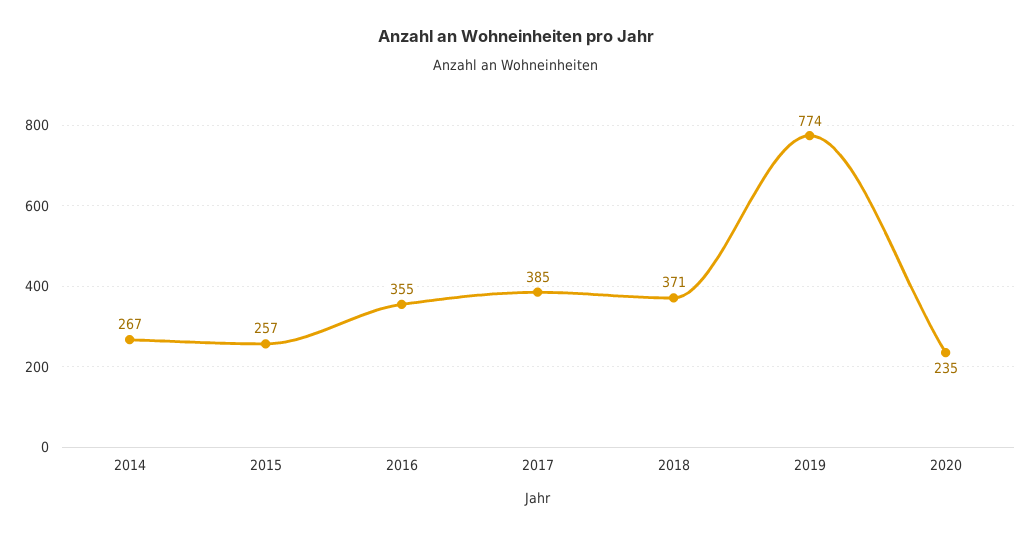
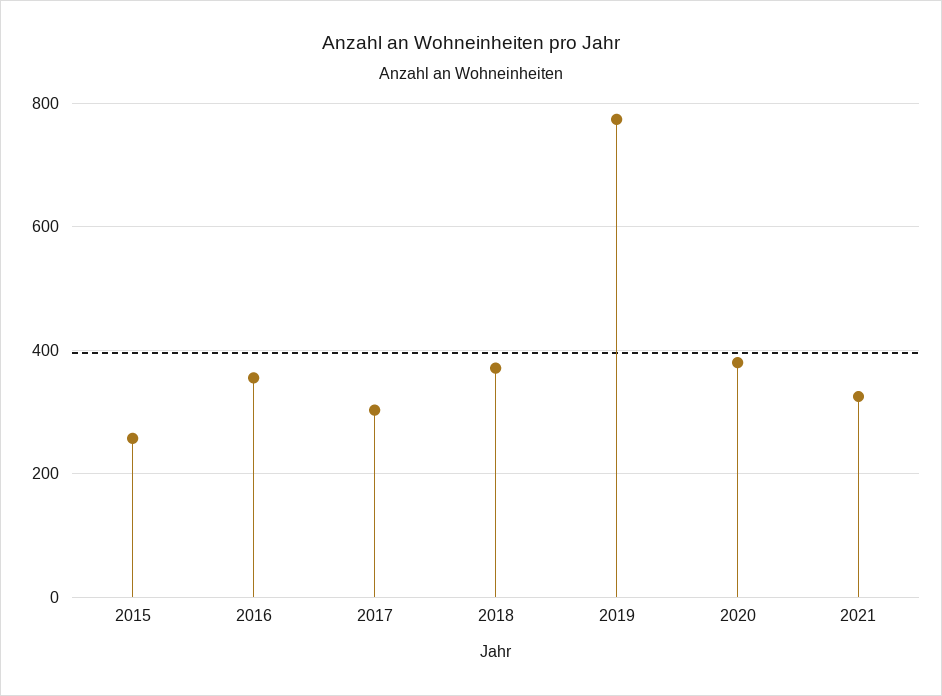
2014: 267 -> none
2017: 385 -> 300
2020: 235 -> 380
2021: none -> 320

